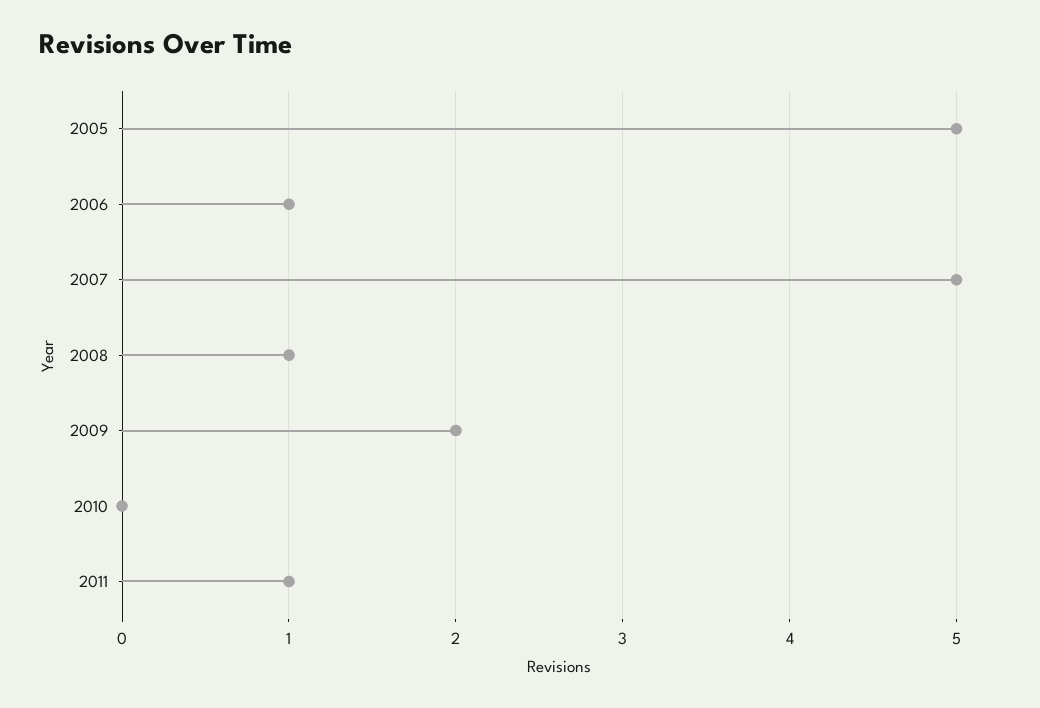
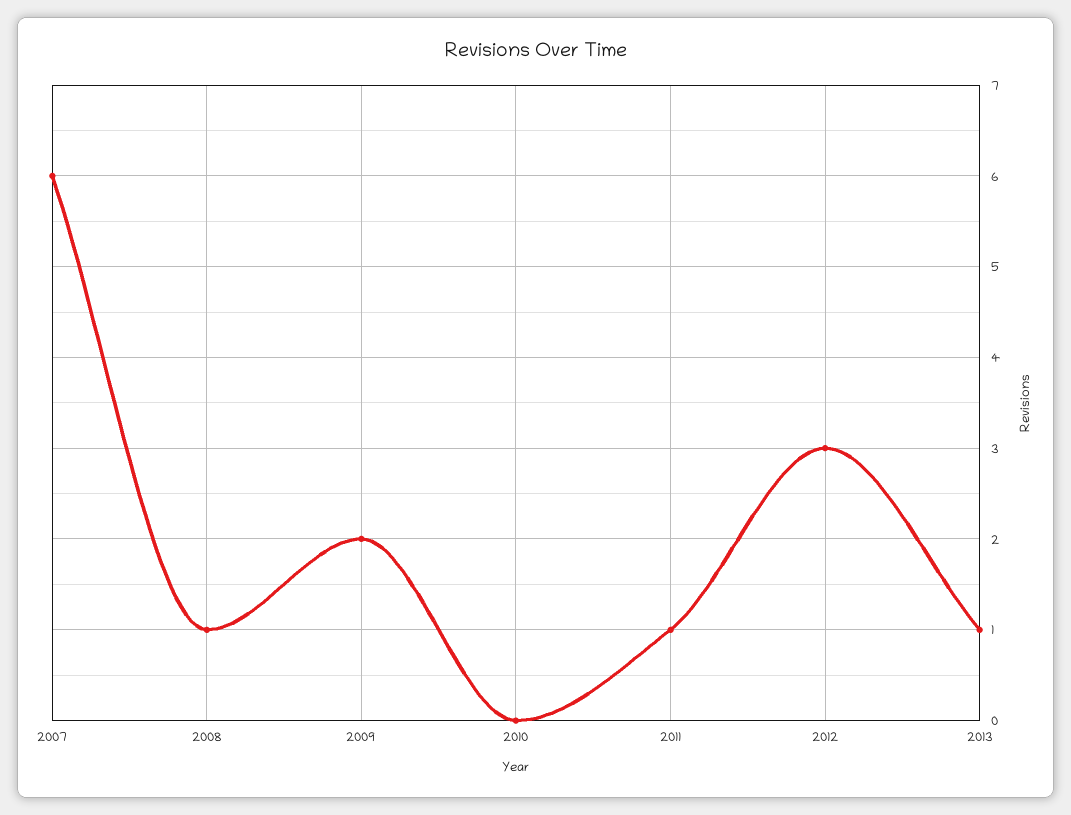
2005: 5 -> none
2006: 1 -> none
2007: 5 -> 6
2012: none -> 3
2013: none -> 1

